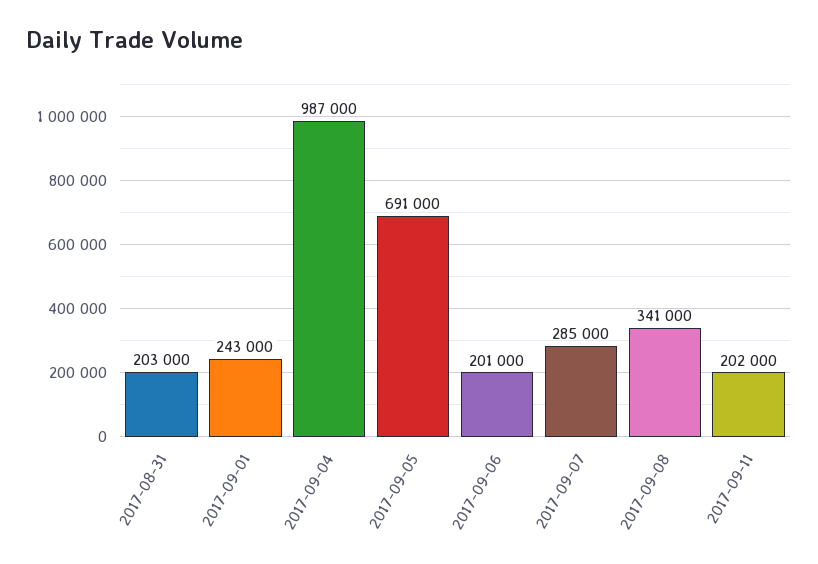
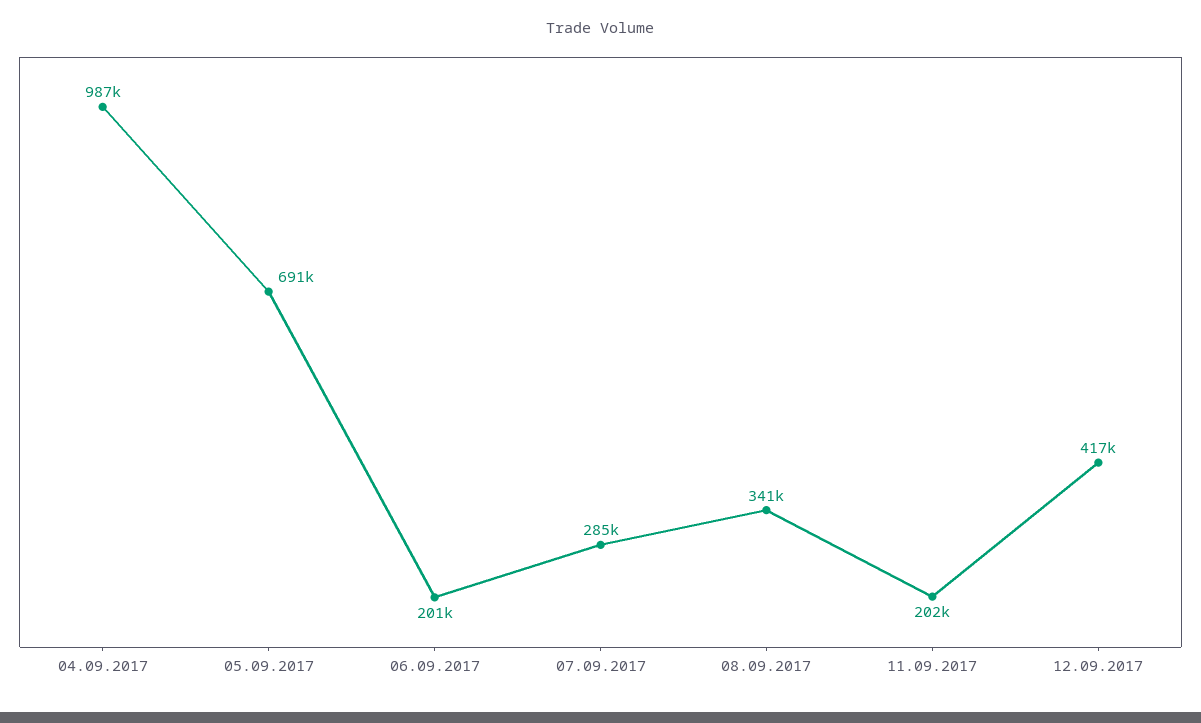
2017-08-31: 203000 -> none
2017-09-01: 243000 -> none
12.09.2017: none -> 417000

